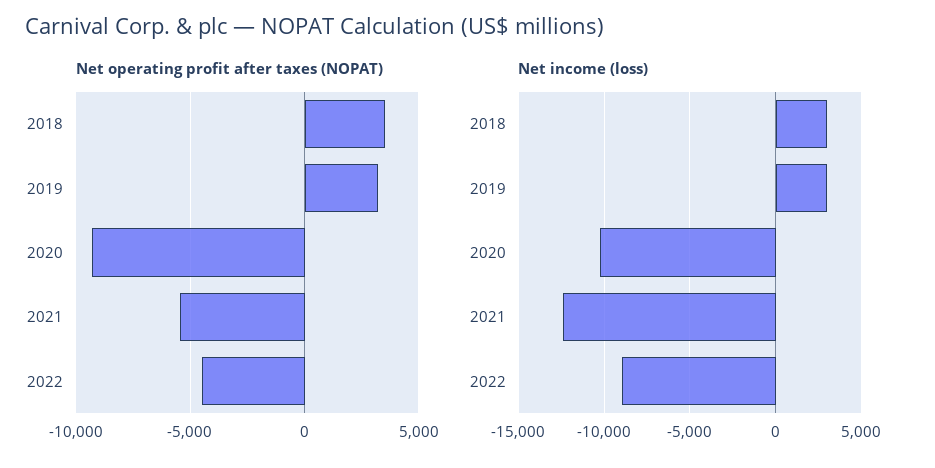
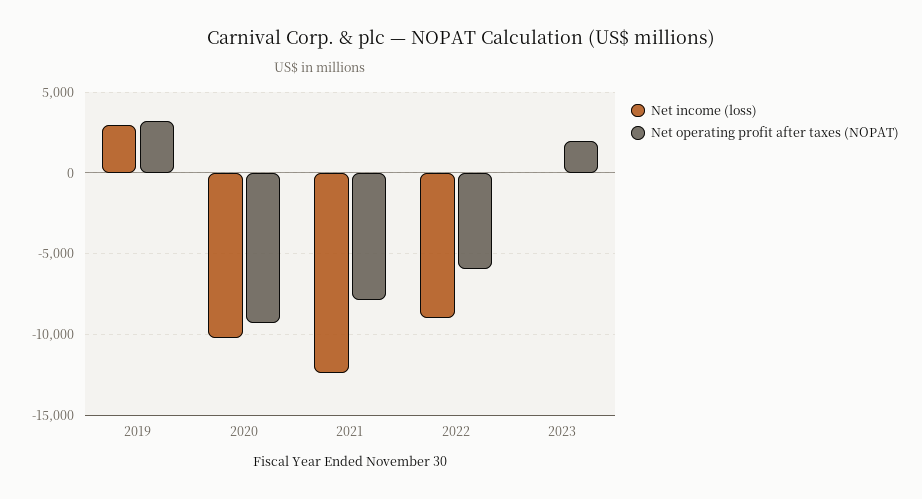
Net operating profit after taxes (NOPAT), 2018: 3500 -> none
Net operating profit after taxes (NOPAT), 2021: -5500 -> -8000
Net operating profit after taxes (NOPAT), 2022: -4500 -> -6000
Net income (loss), 2018: 3000 -> none
Net income (loss), 2023: none -> 0
Net operating profit after taxes (NOPAT), 2023: none -> 2000

